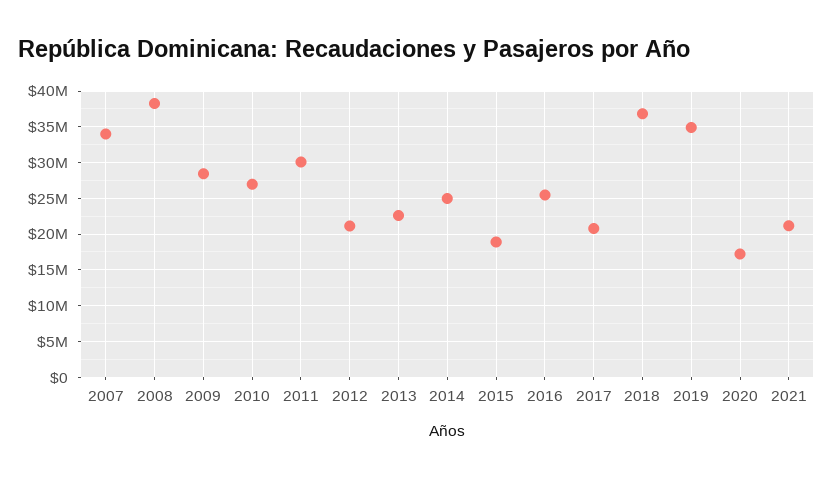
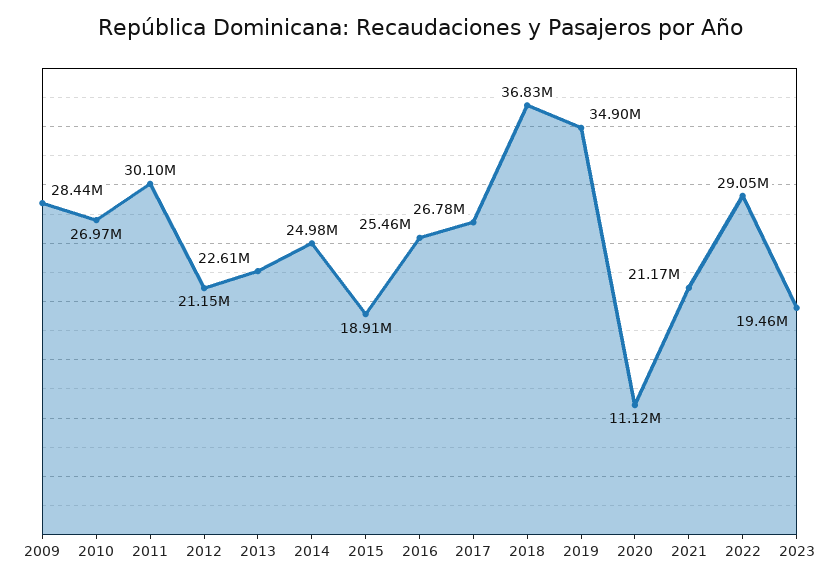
2007: 34000000 -> none
2008: 38000000 -> none
2017: 21000000 -> 26780000
2020: 17000000 -> 11120000
2022: none -> 29050000
2023: none -> 19460000

